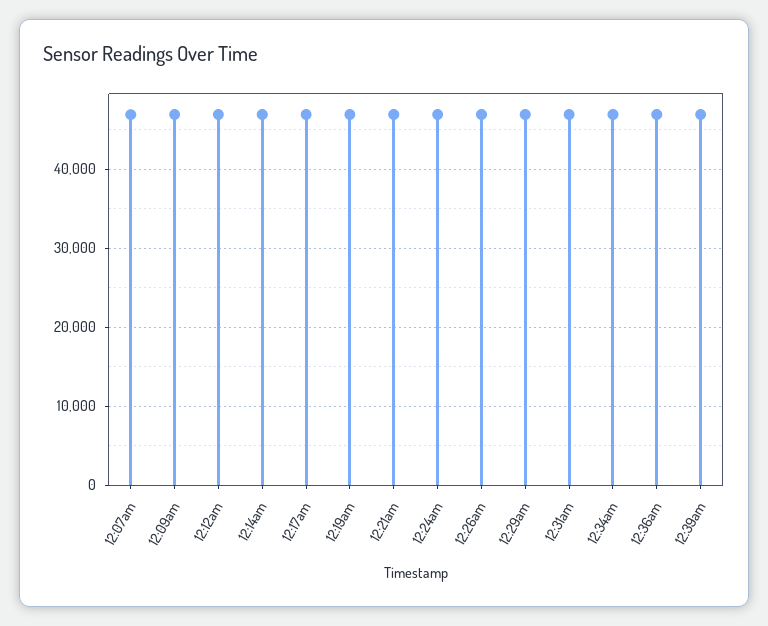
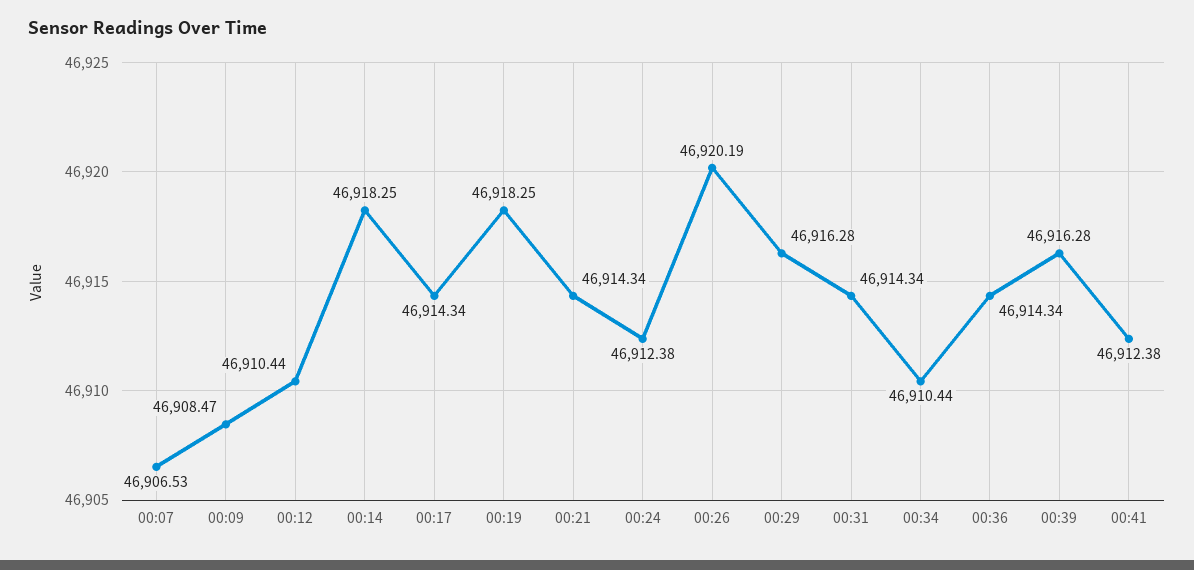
00:41: none -> 46912.38

